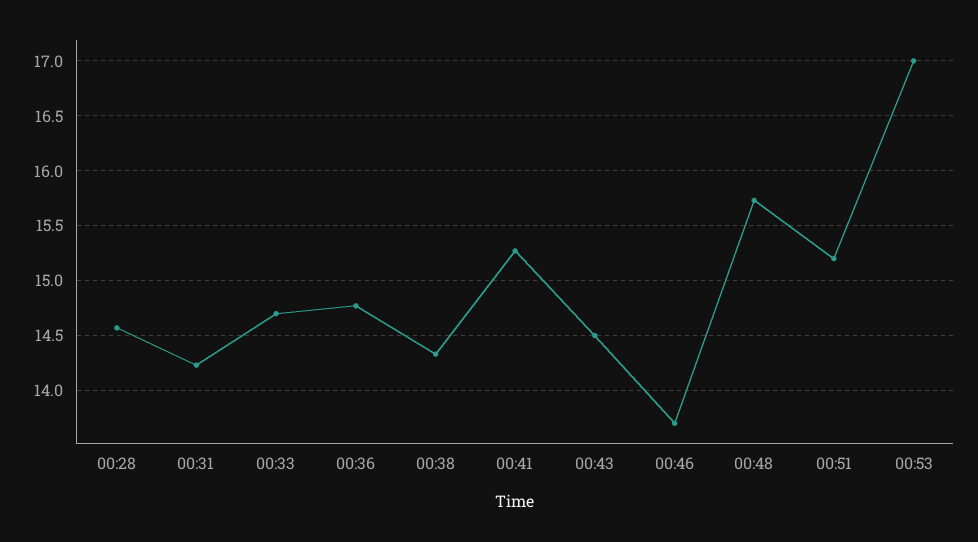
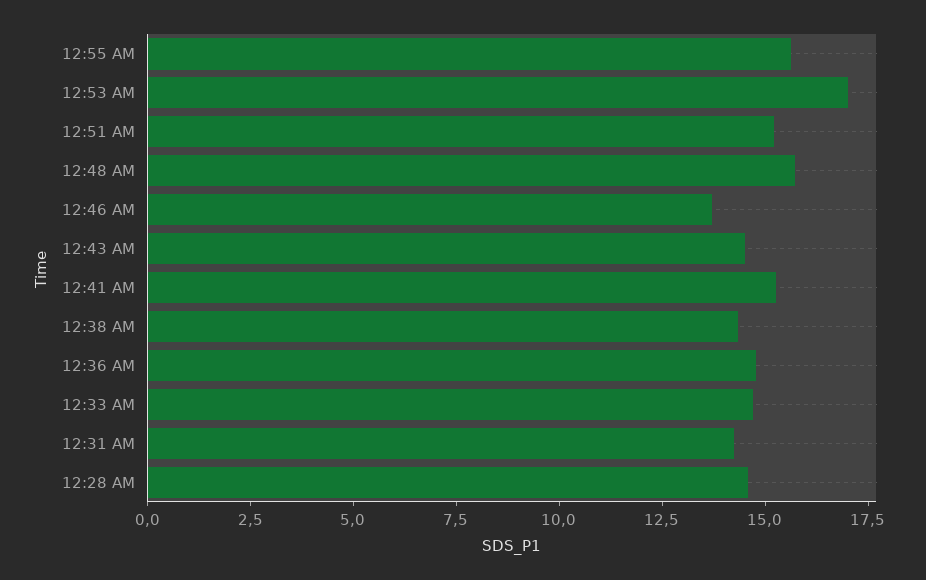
12:55 AM: none -> 15.5

